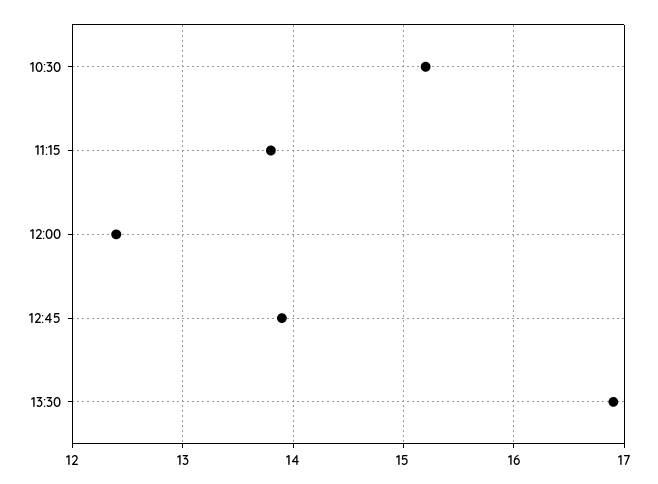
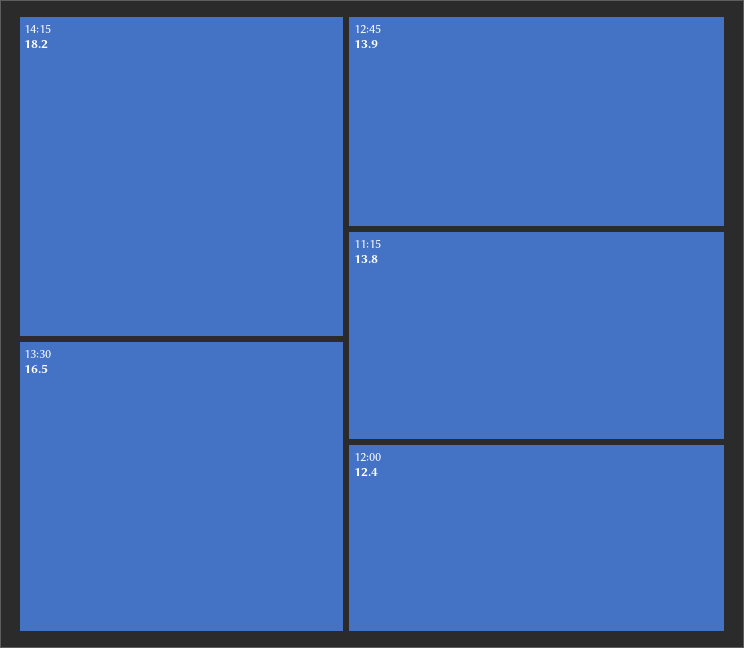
10:30: 15.2 -> none
13:30: 16.9 -> 16.5
14:15: none -> 18.2

